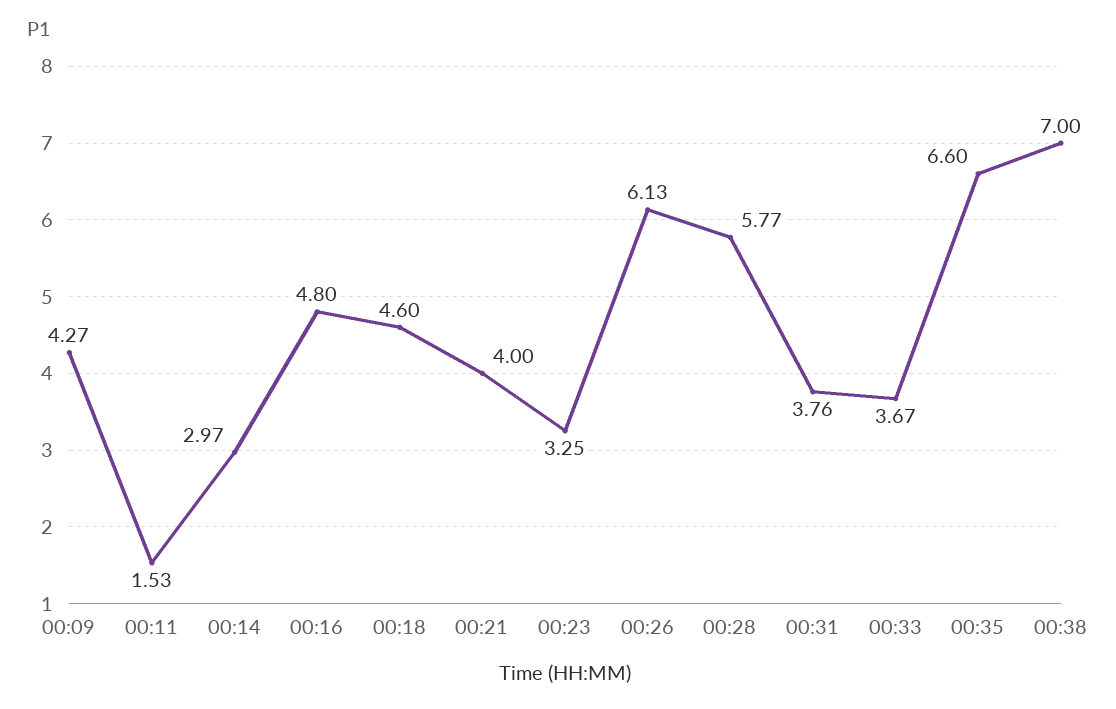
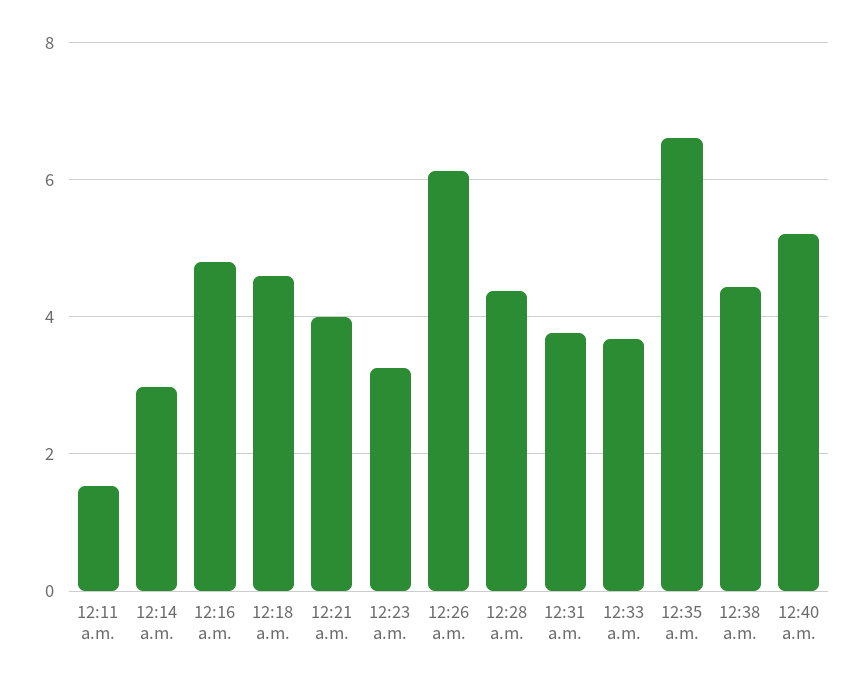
00:09: 4.27 -> none
00:28: 5.77 -> 4.4
00:38: 7 -> 4.4
12:40 a.m.: none -> 5.2

